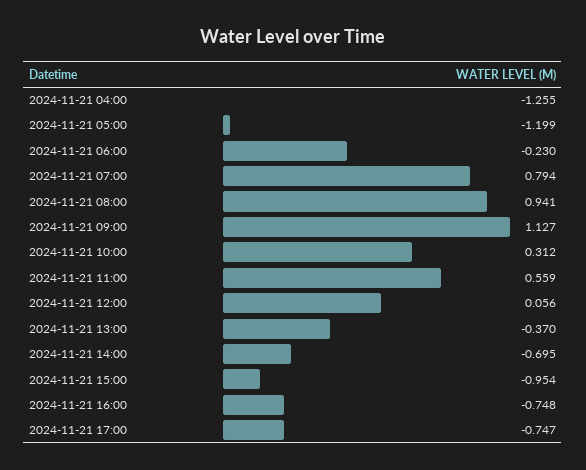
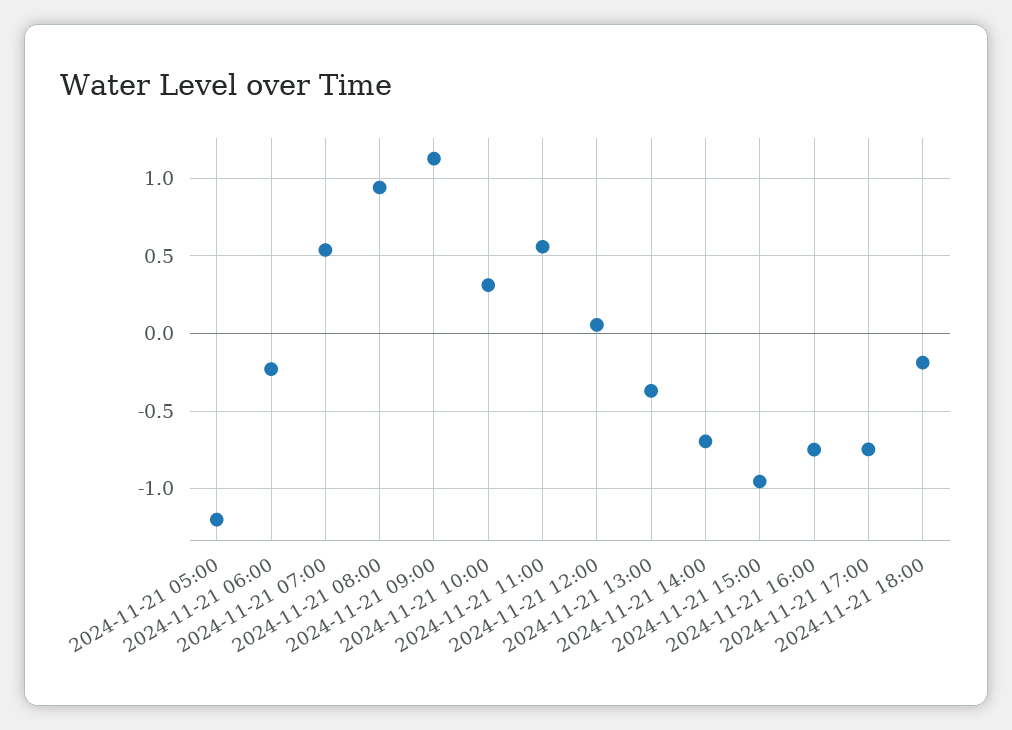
2024-11-21 04:00: -1.255 -> none
2024-11-21 07:00: 0.794 -> 0.55
2024-11-21 18:00: none -> -0.2

